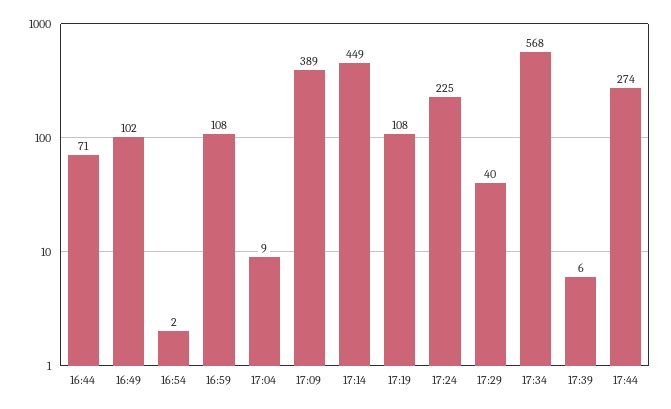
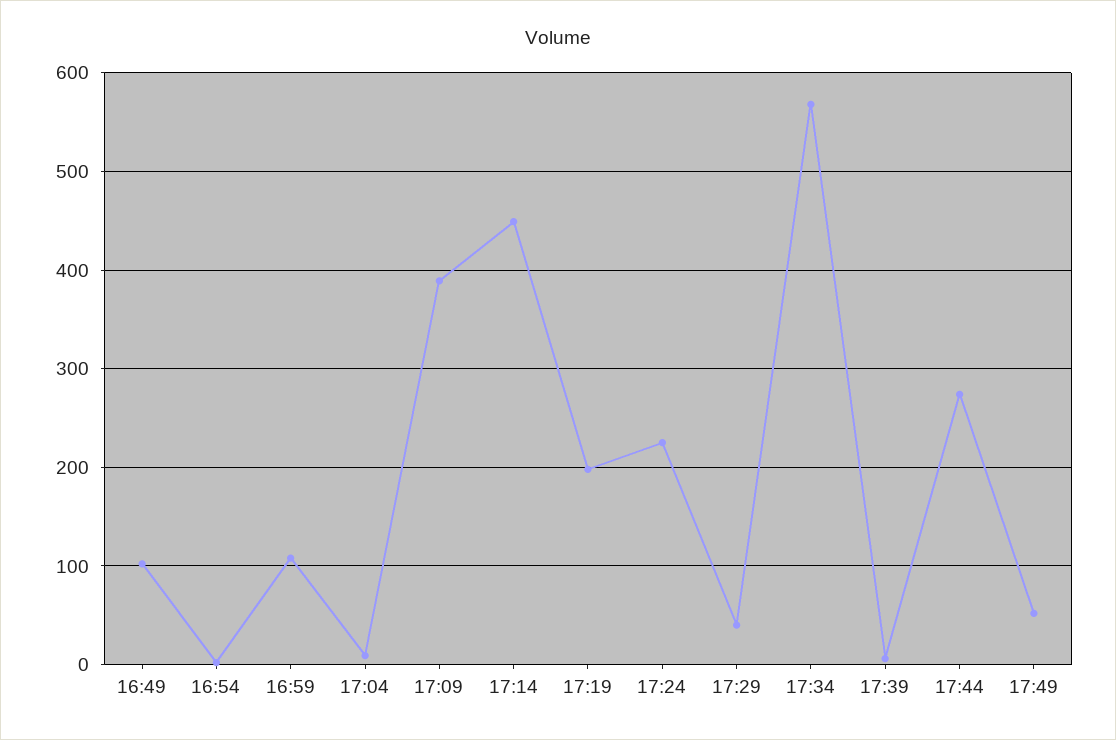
16:44: 71 -> none
17:19: 108 -> 200
17:49: none -> 50

